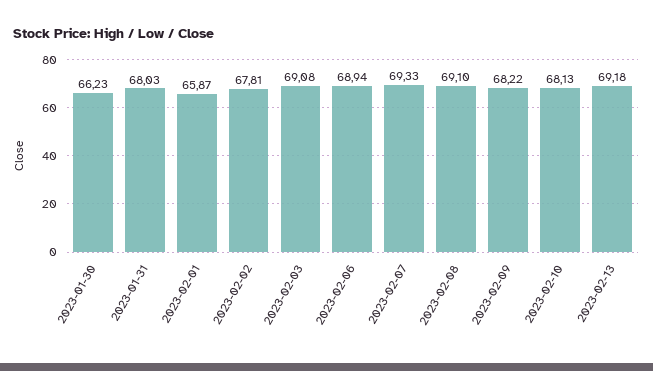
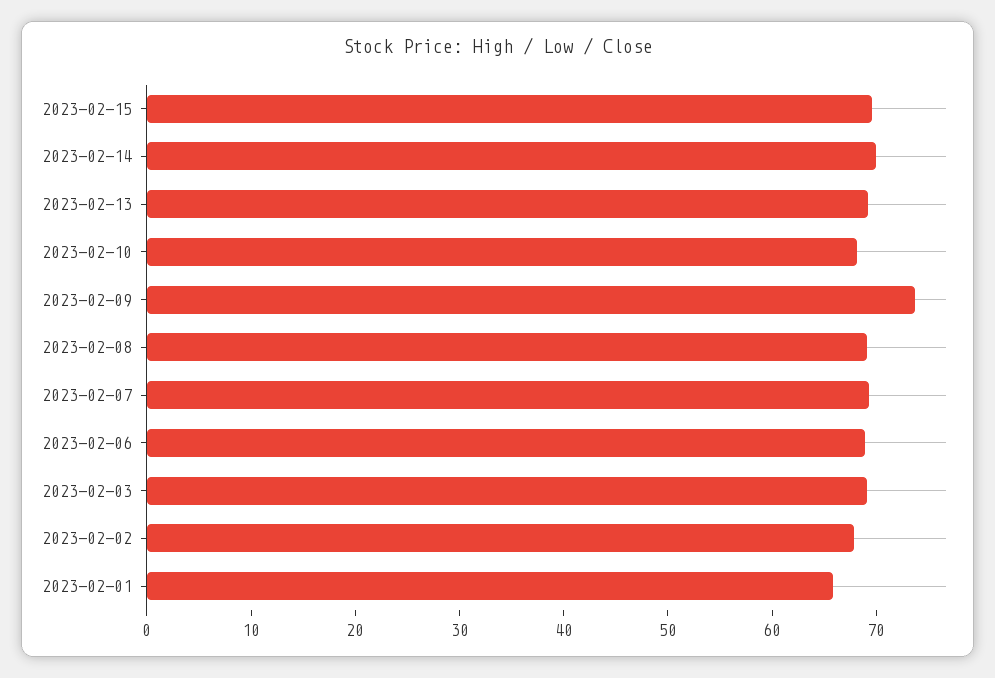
2023-01-30: 66.23 -> none
2023-01-31: 68.03 -> none
2023-02-09: 68.22 -> 74
2023-02-15: none -> 70
2023-02-14: none -> 70

